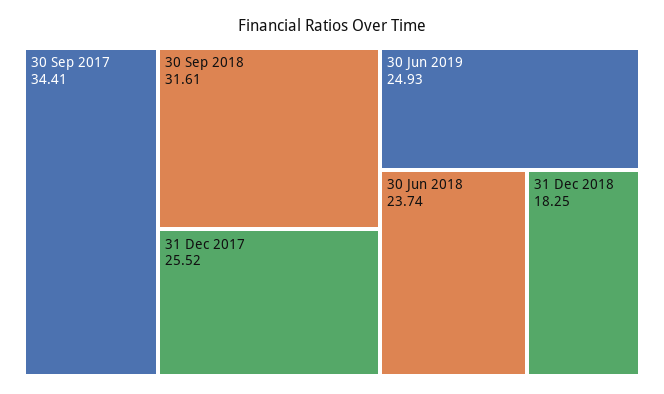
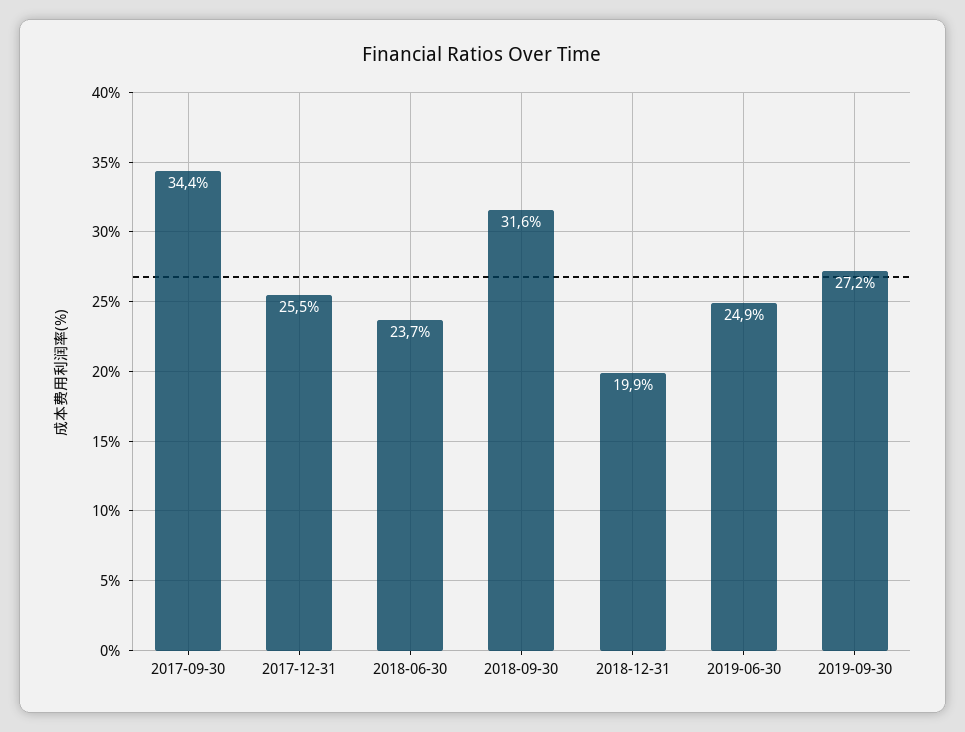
31 Dec 2018: 18.25 -> 19.9
2019-09-30: none -> 27.2

